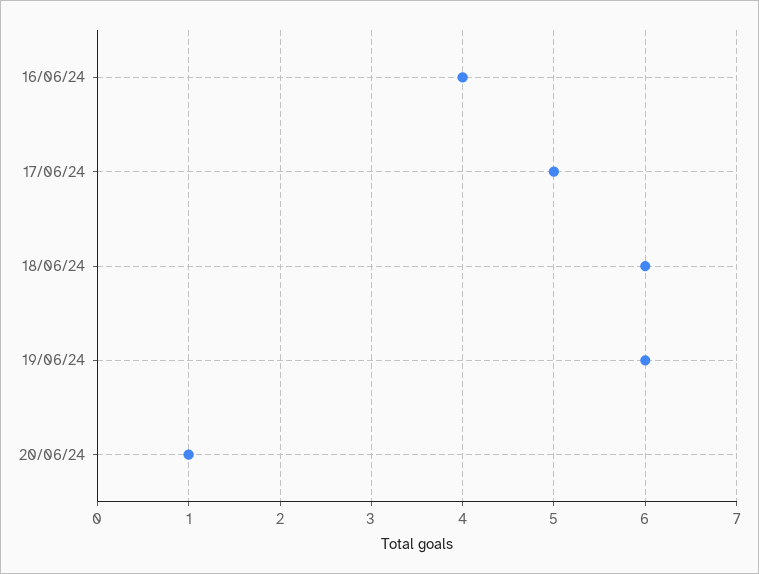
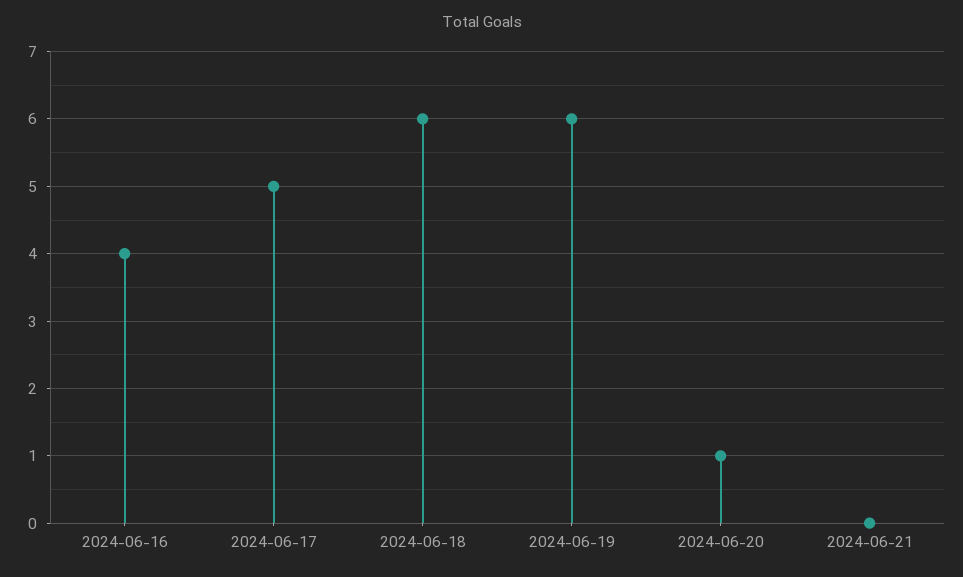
2024-06-21: none -> 0

